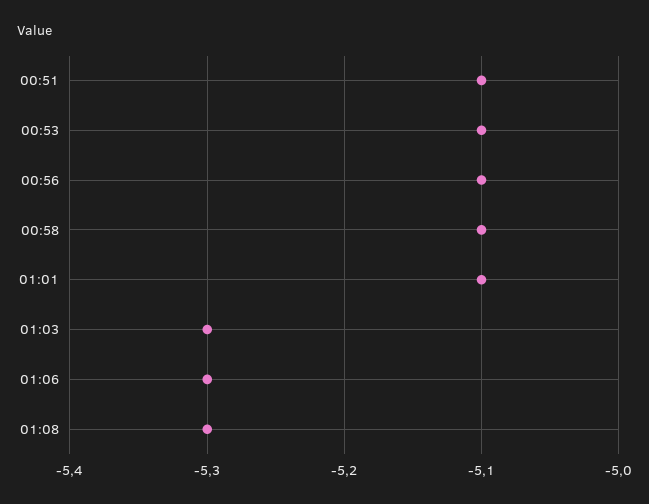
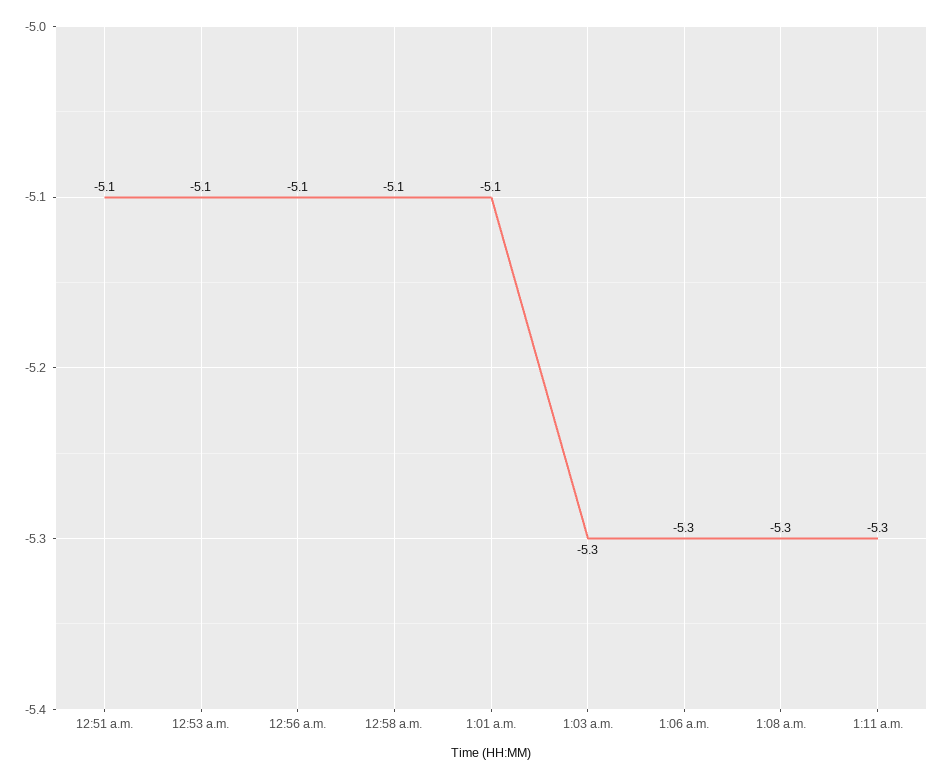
1:11 a.m.: none -> -5.3

